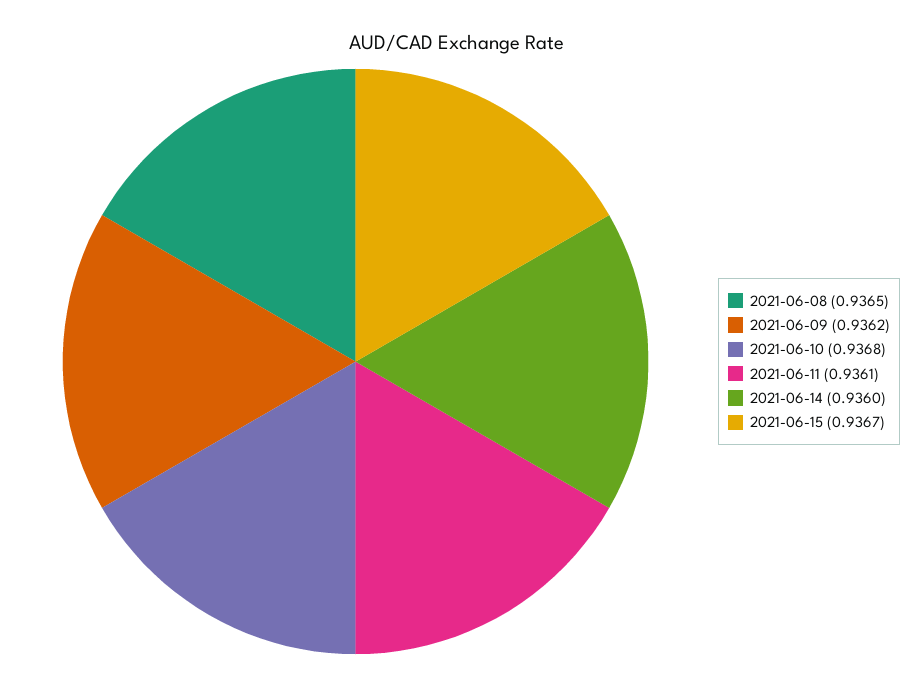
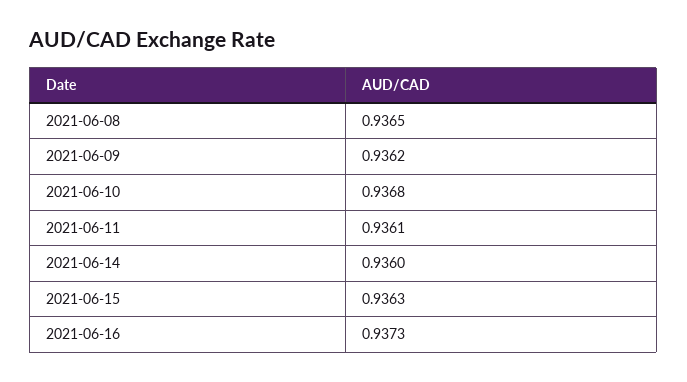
2021-06-15: 0.9367 -> 0.9363
2021-06-16: none -> 0.9373

